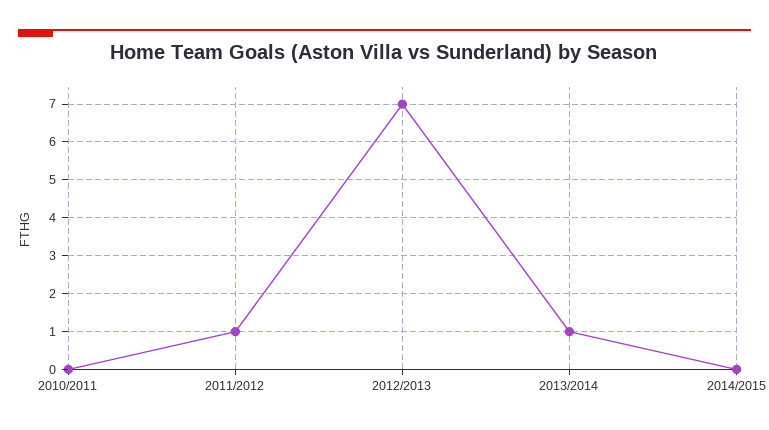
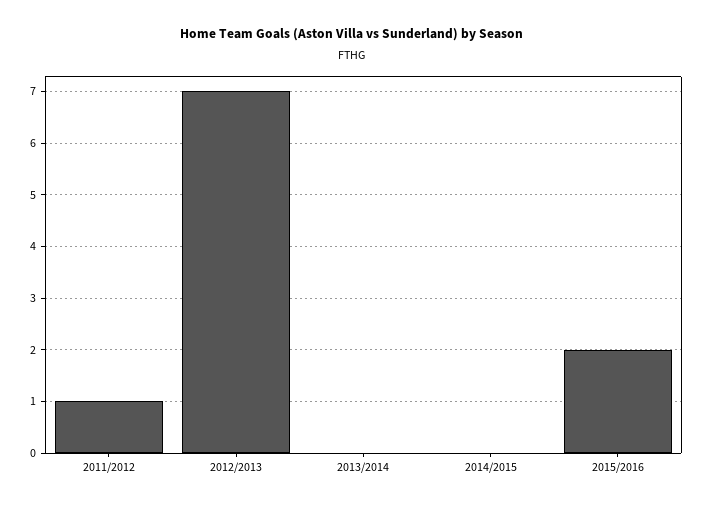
2010/2011: 0 -> none
2013/2014: 1 -> 0
2015/2016: none -> 2

